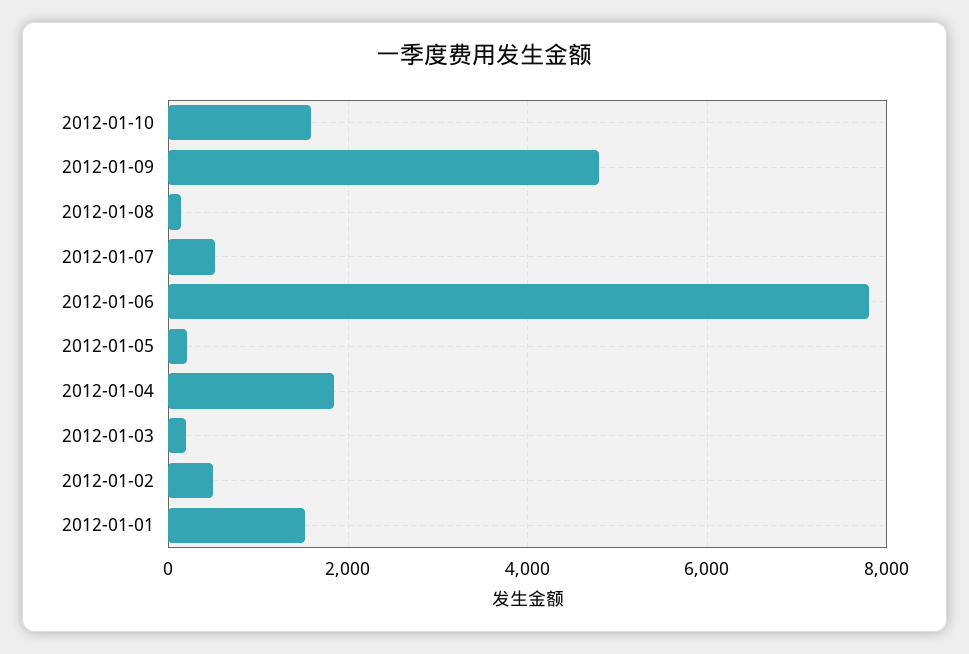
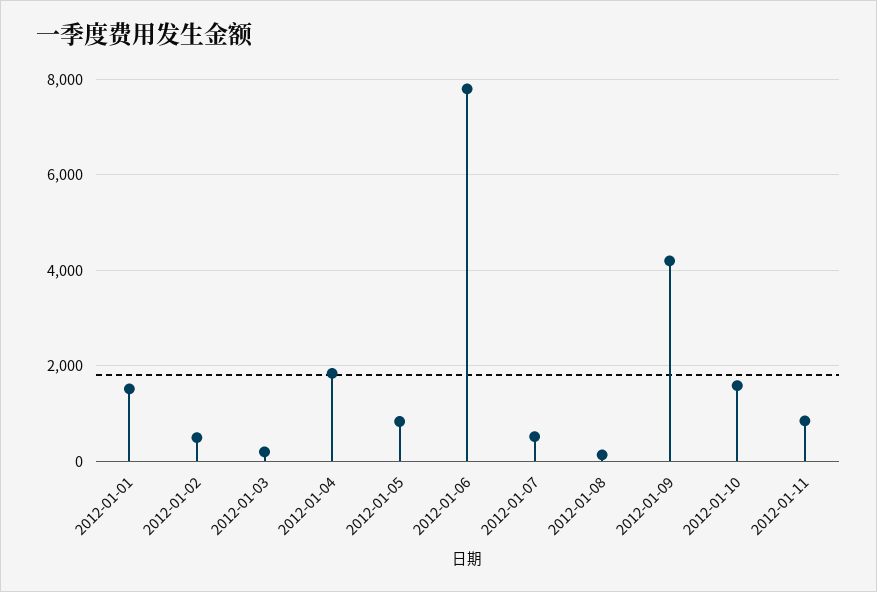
2012-01-09: 4800 -> 4200
2012-01-05: 200 -> 800
2012-01-11: none -> 800

